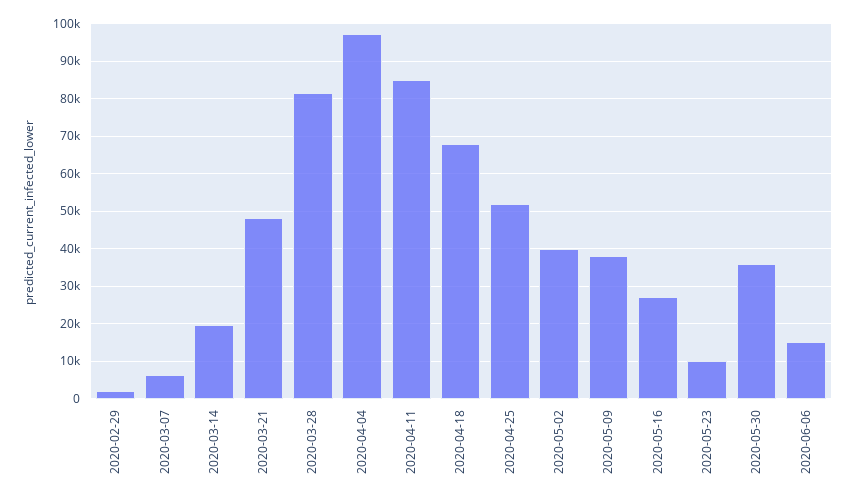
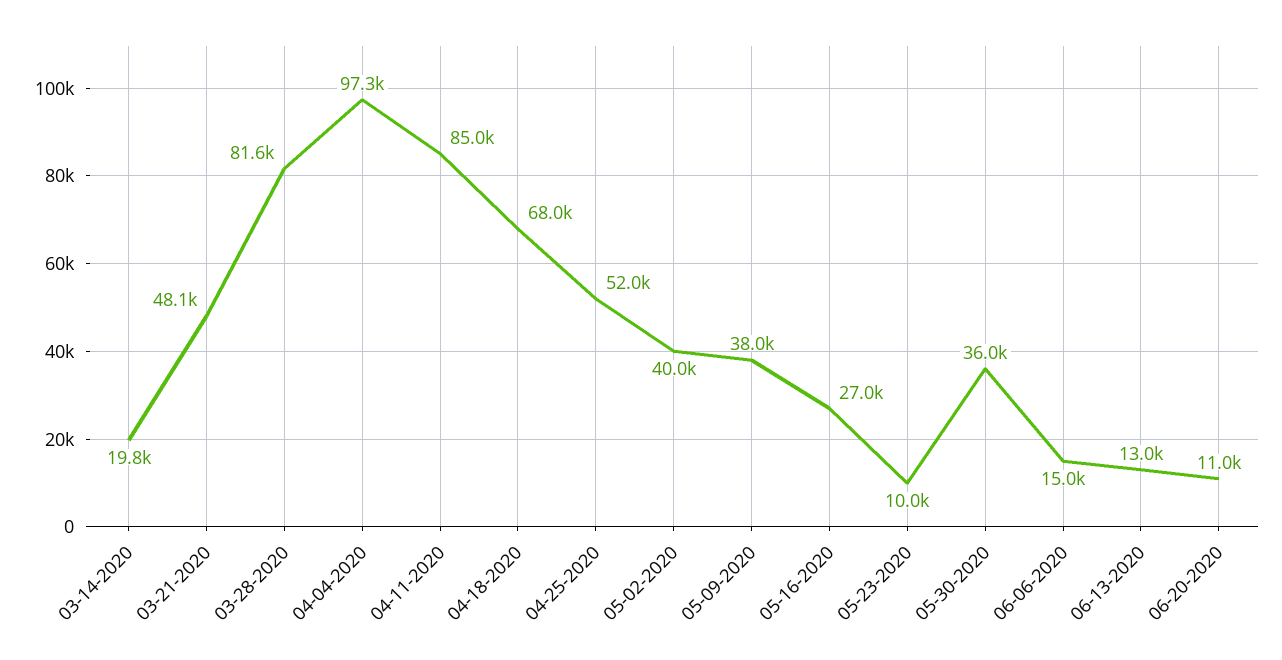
2020-02-29: 2000 -> none
2020-03-07: 6000 -> none
06-13-2020: none -> 13000
06-20-2020: none -> 11000

